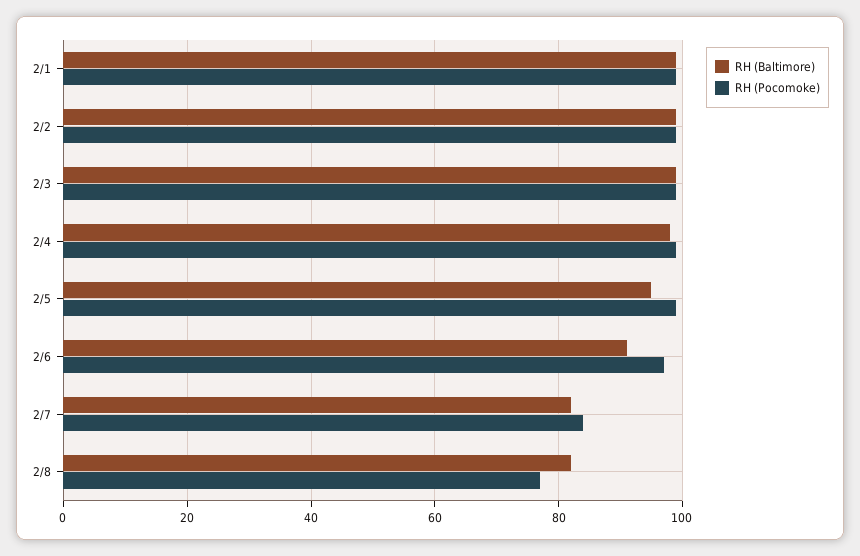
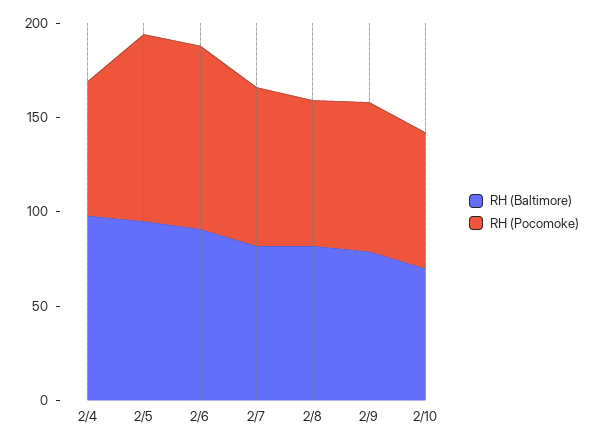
RH (Baltimore), 2/1: 100 -> none
RH (Pocomoke), 2/1: 100 -> none
RH (Baltimore), 2/2: 100 -> none
RH (Pocomoke), 2/2: 100 -> none
RH (Baltimore), 2/3: 100 -> none
RH (Pocomoke), 2/3: 100 -> none
RH (Pocomoke), 2/4: 100 -> 70
RH (Baltimore), 2/9: none -> 80
RH (Pocomoke), 2/9: none -> 80
RH (Baltimore), 2/10: none -> 70
RH (Pocomoke), 2/10: none -> 70

